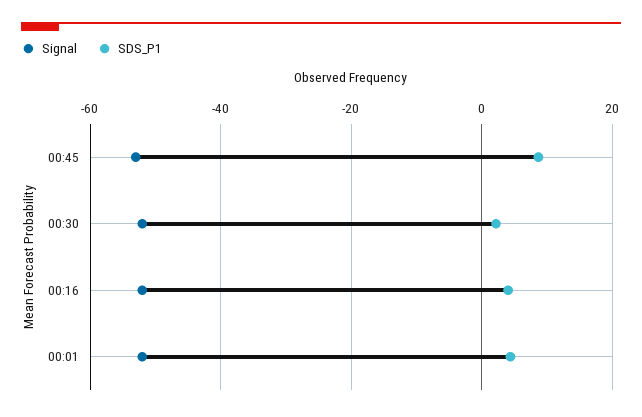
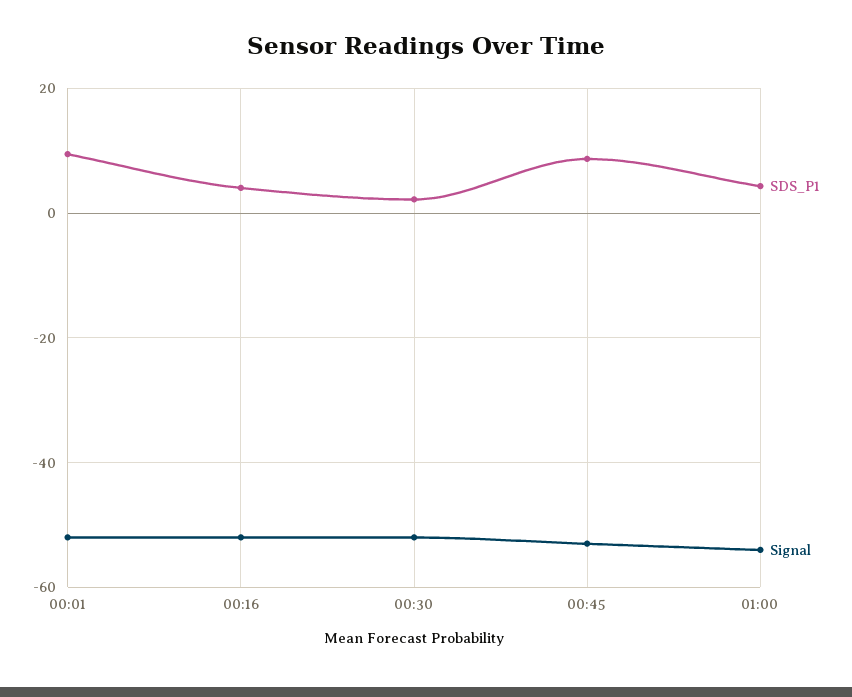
SDS_P1, 00:01: 4 -> 10
SDS_P1, 01:00: none -> 4
Signal, 01:00: none -> -54

